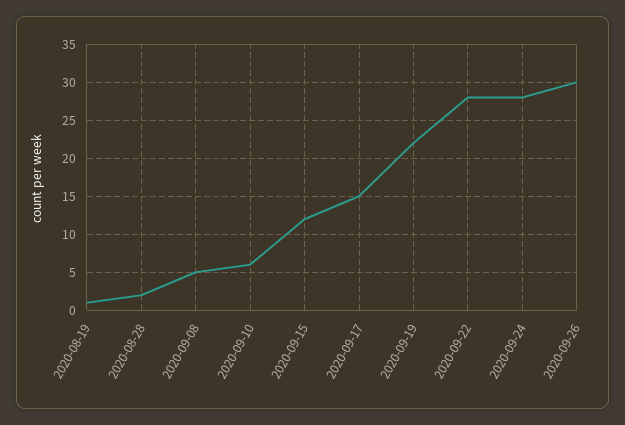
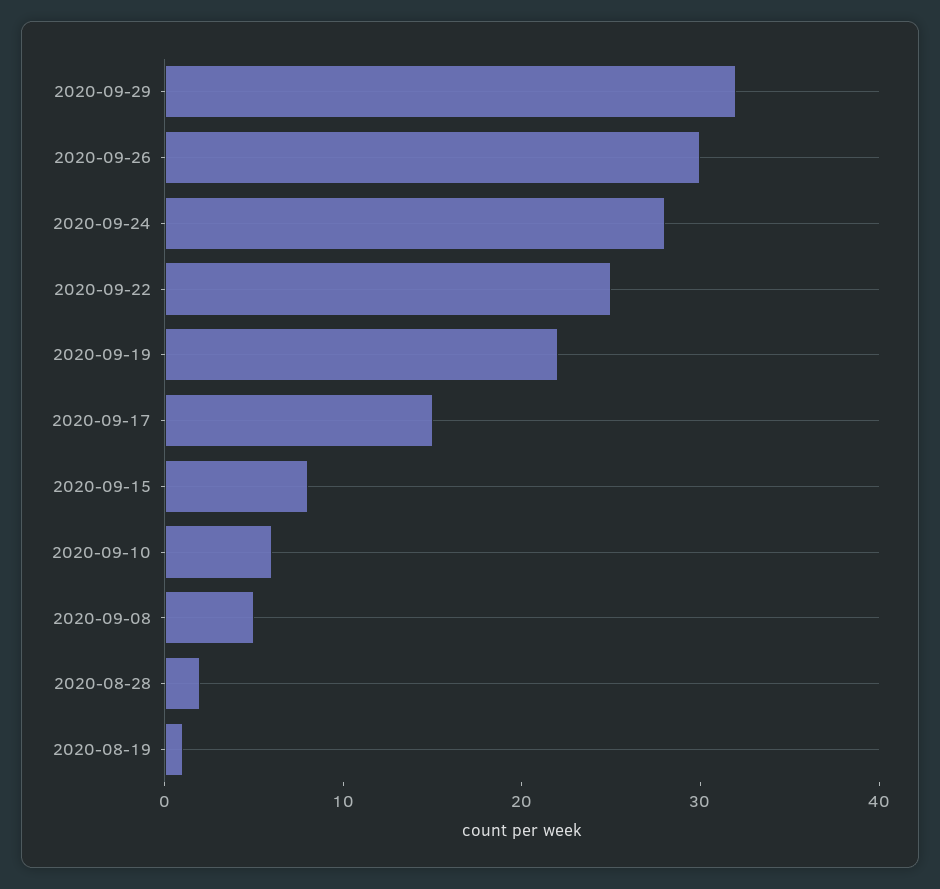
2020-09-15: 12 -> 8
2020-09-22: 28 -> 25
2020-09-29: none -> 32

